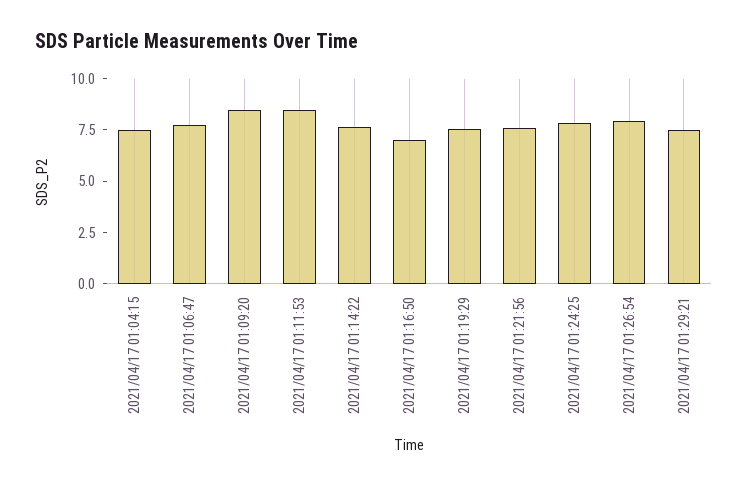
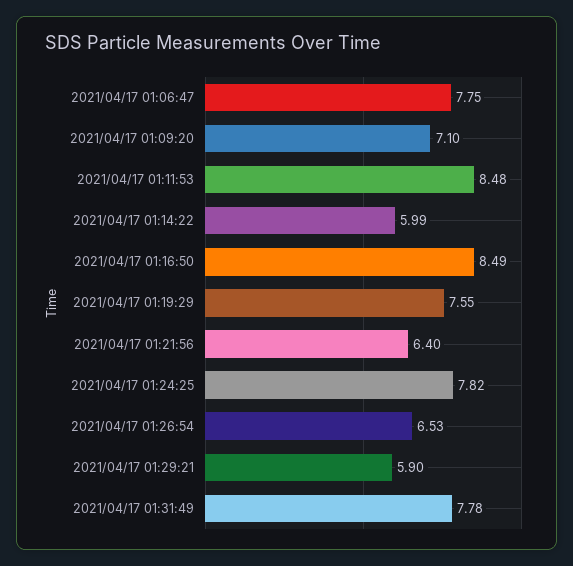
2021/04/17 01:04:15: 7.5 -> none
2021/04/17 01:09:20: 8.5 -> 7.1
2021/04/17 01:14:22: 7.5 -> 5.99
2021/04/17 01:16:50: 7 -> 8.49
2021/04/17 01:21:56: 7.5 -> 6.4
2021/04/17 01:26:54: 8 -> 6.53
2021/04/17 01:29:21: 7.5 -> 5.9
2021/04/17 01:31:49: none -> 7.78

